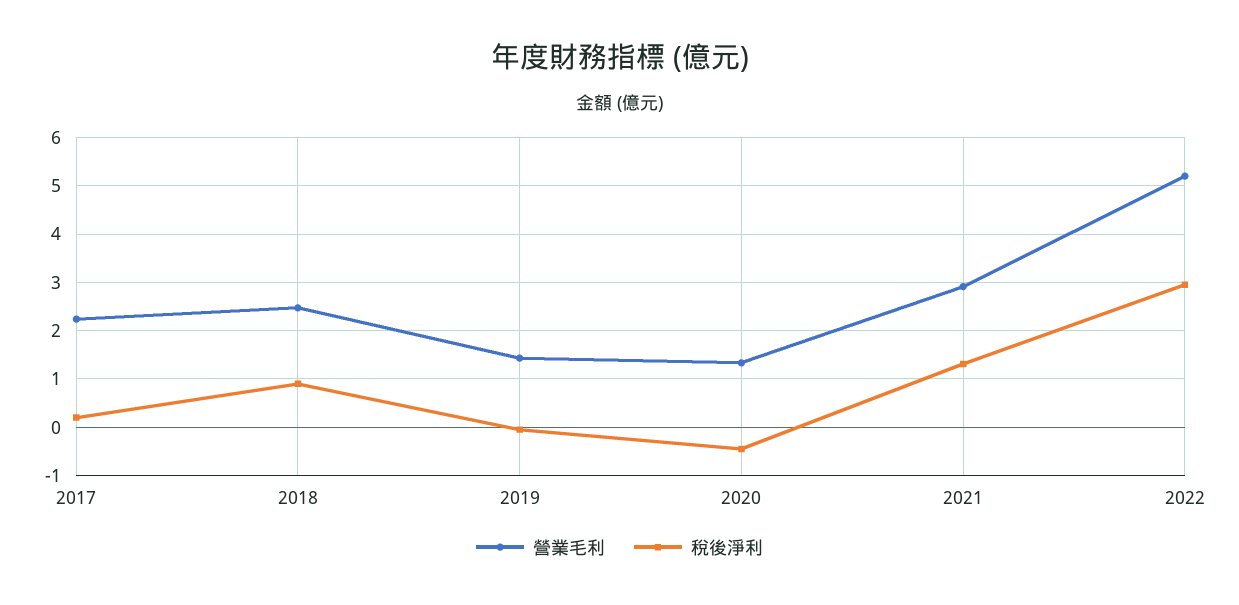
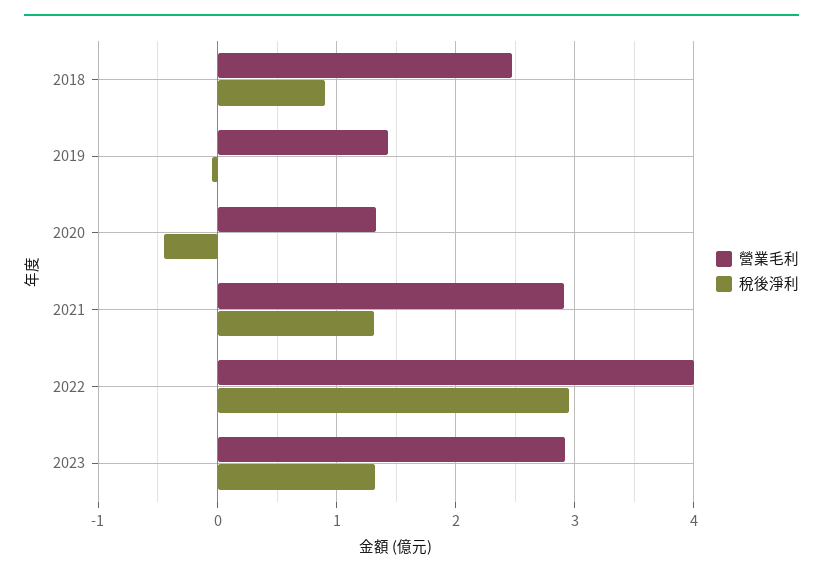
營業毛利, 2017: 2.2 -> none
稅後淨利, 2017: 0.2 -> none
營業毛利, 2022: 5.2 -> 4
營業毛利, 2023: none -> 2.9
稅後淨利, 2023: none -> 1.3

